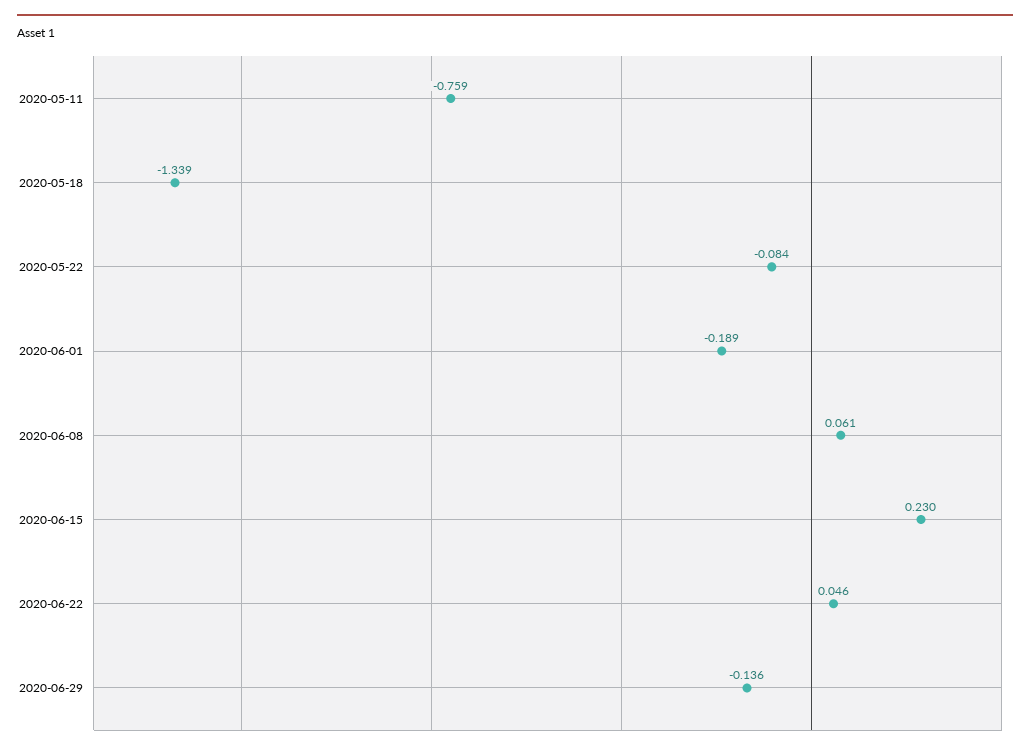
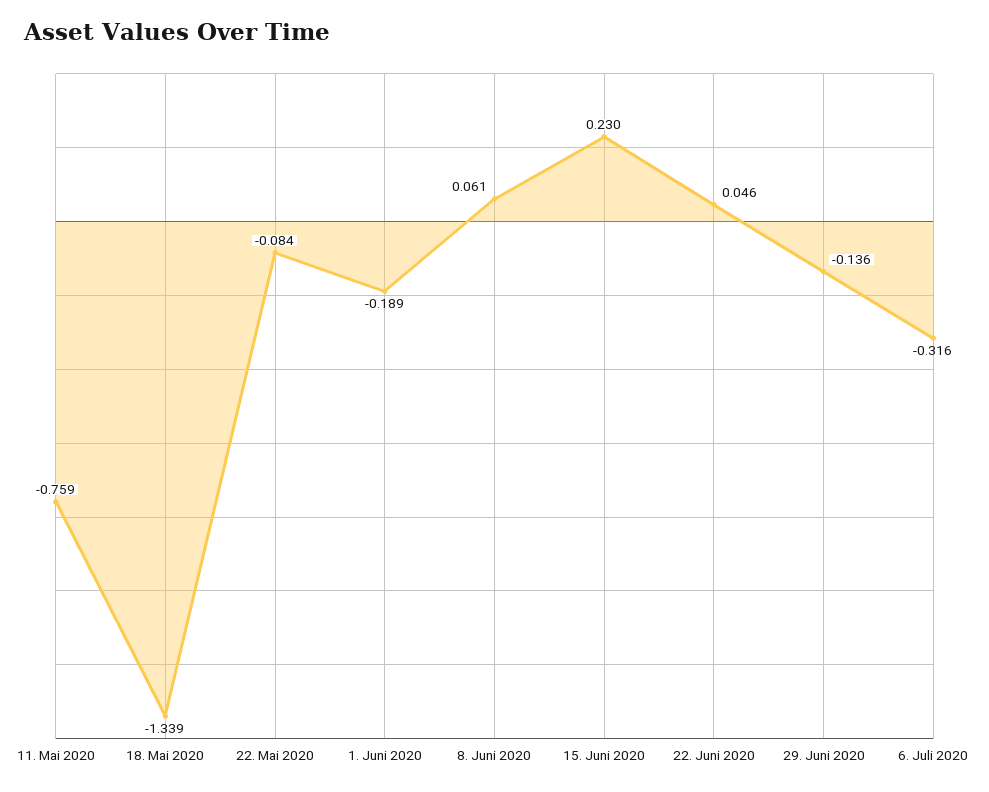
6. Juli 2020: none -> -0.316

